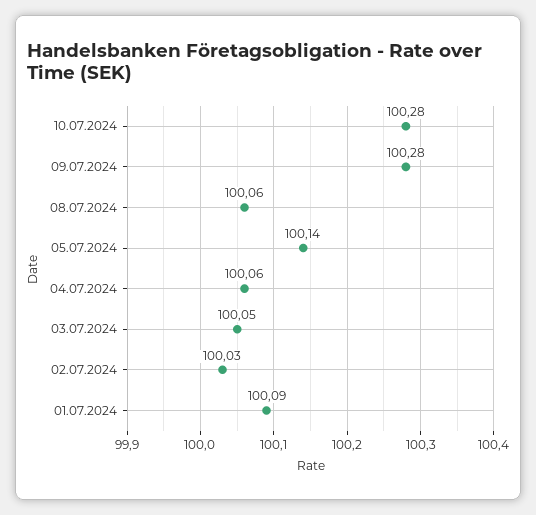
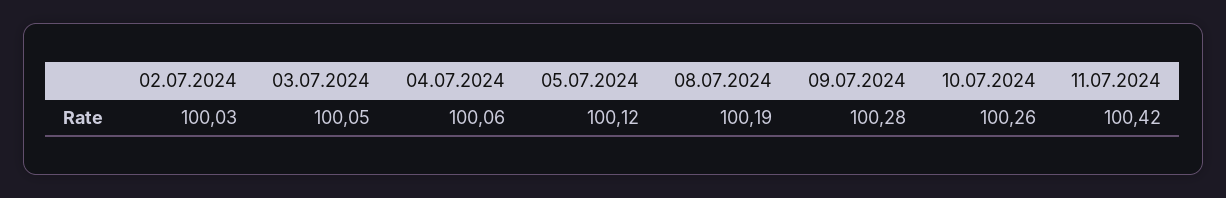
10.07.2024: 100.28 -> 100.26
08.07.2024: 100.06 -> 100.19
05.07.2024: 100.14 -> 100.12
01.07.2024: 100.09 -> none
11.07.2024: none -> 100.42

